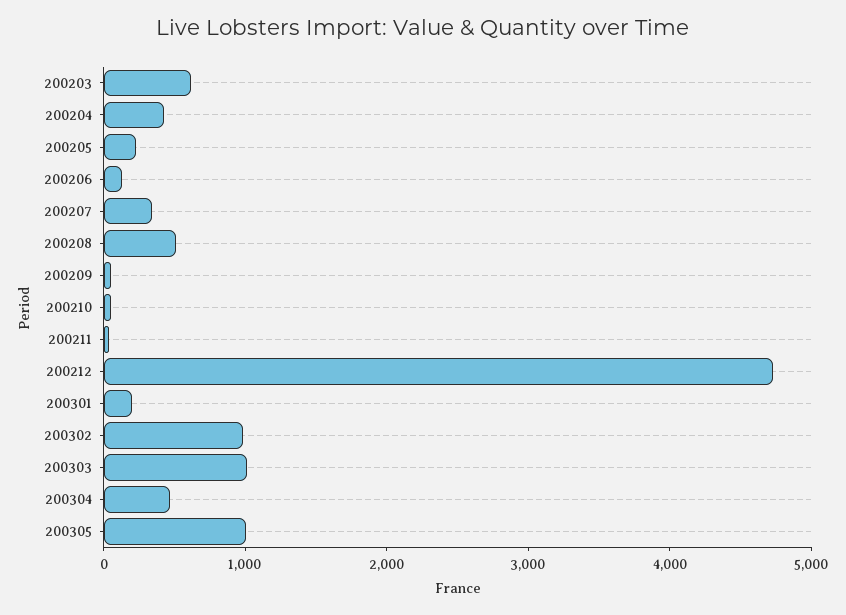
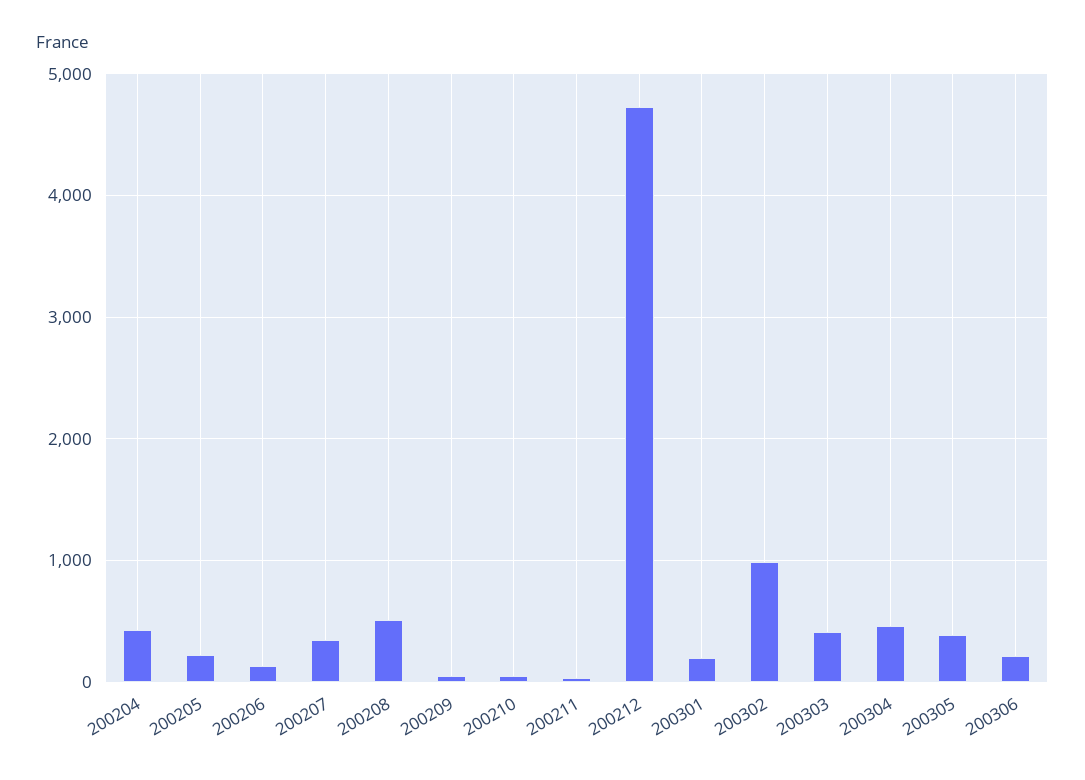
200203: 600 -> none
200303: 1000 -> 400
200305: 1000 -> 400
200306: none -> 200

